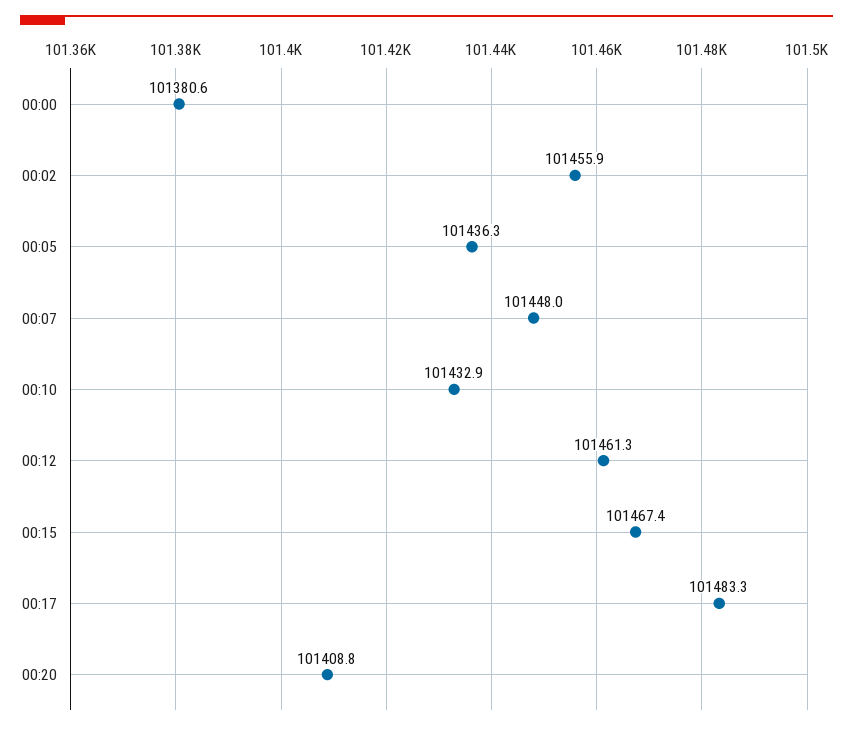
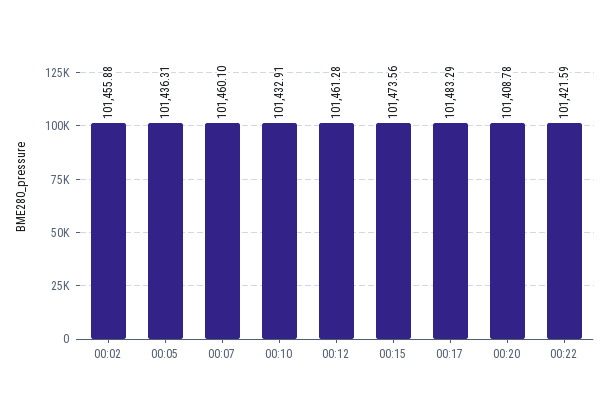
00:00: 101380.6 -> none
00:07: 101448 -> 101460.1
00:15: 101467.4 -> 101473.56
00:22: none -> 101421.59

